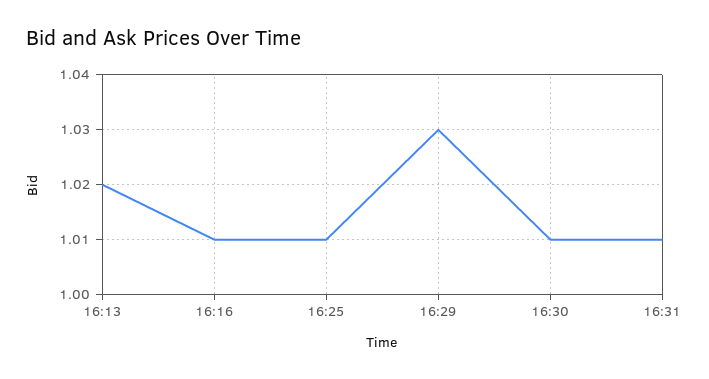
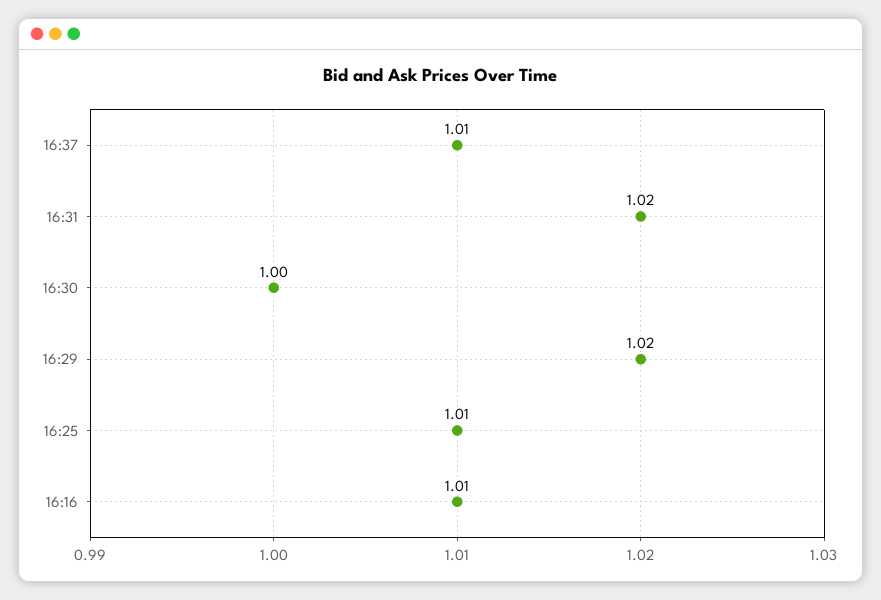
16:13: 1.02 -> none
16:29: 1.03 -> 1.02
16:30: 1.01 -> 1
16:31: 1.01 -> 1.02
16:37: none -> 1.01

